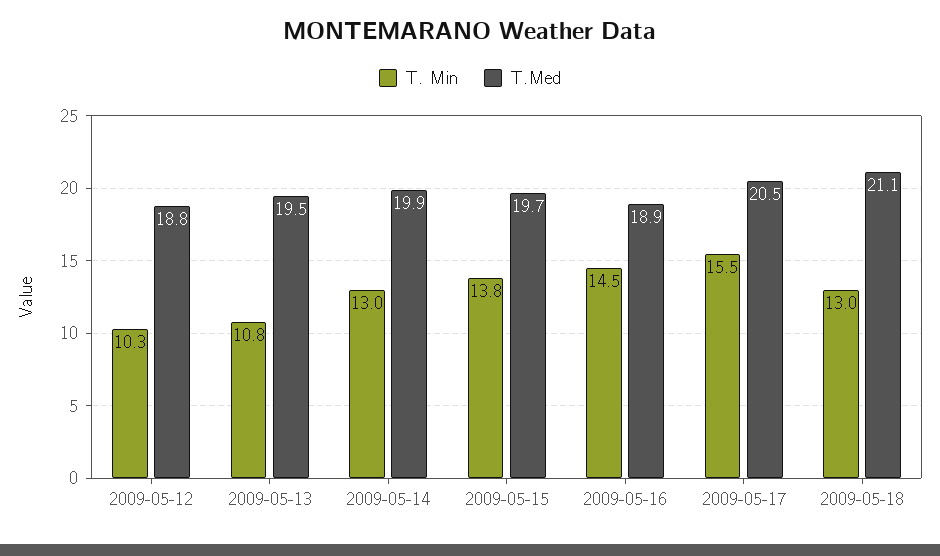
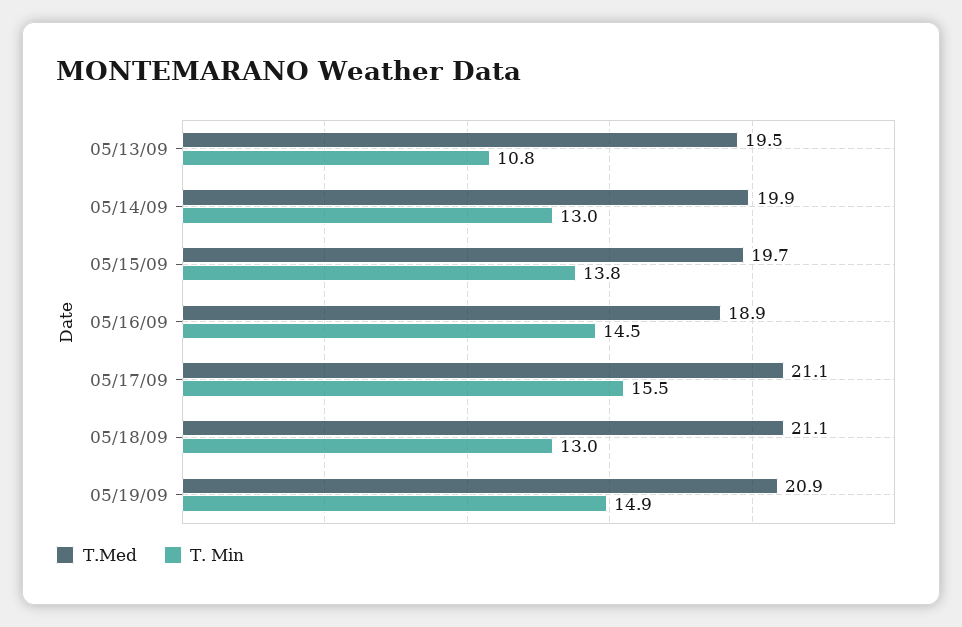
T. Min, 2009-05-12: 10.3 -> none
T.Med, 2009-05-12: 18.8 -> none
T.Med, 2009-05-17: 20.5 -> 21.1
T.Med, 05/19/09: none -> 20.9
T. Min, 05/19/09: none -> 14.9

